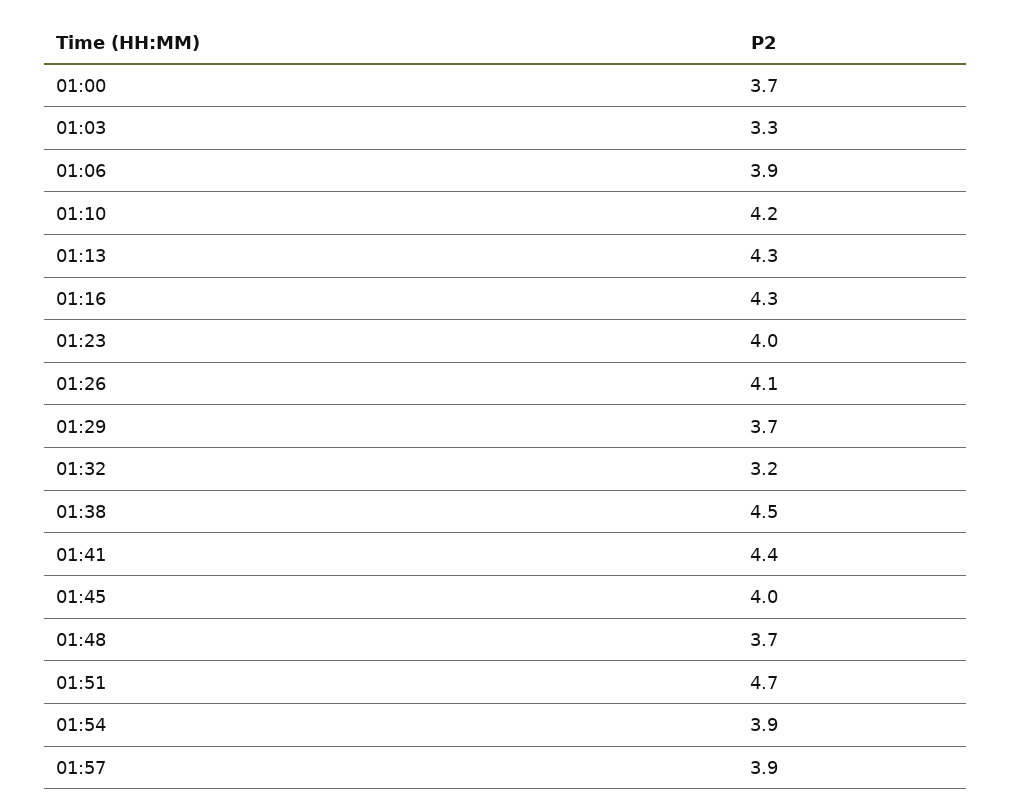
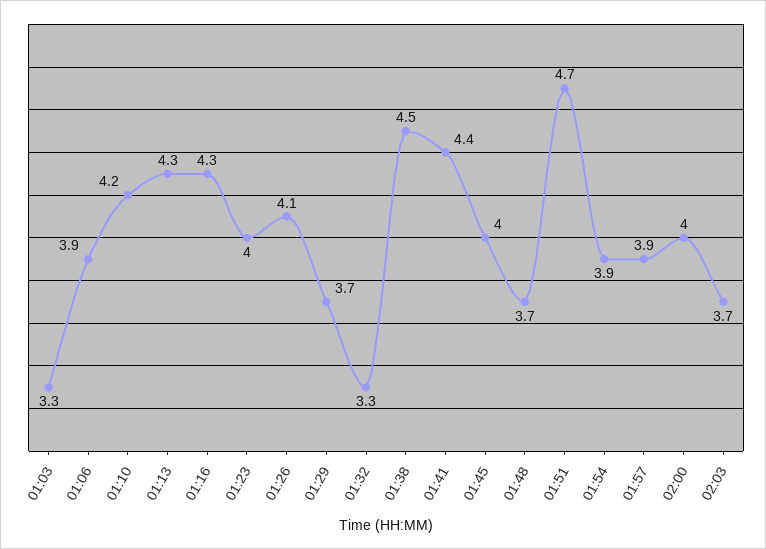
01:00: 3.7 -> none
01:32: 3.2 -> 3.3
02:00: none -> 4
02:03: none -> 3.7

